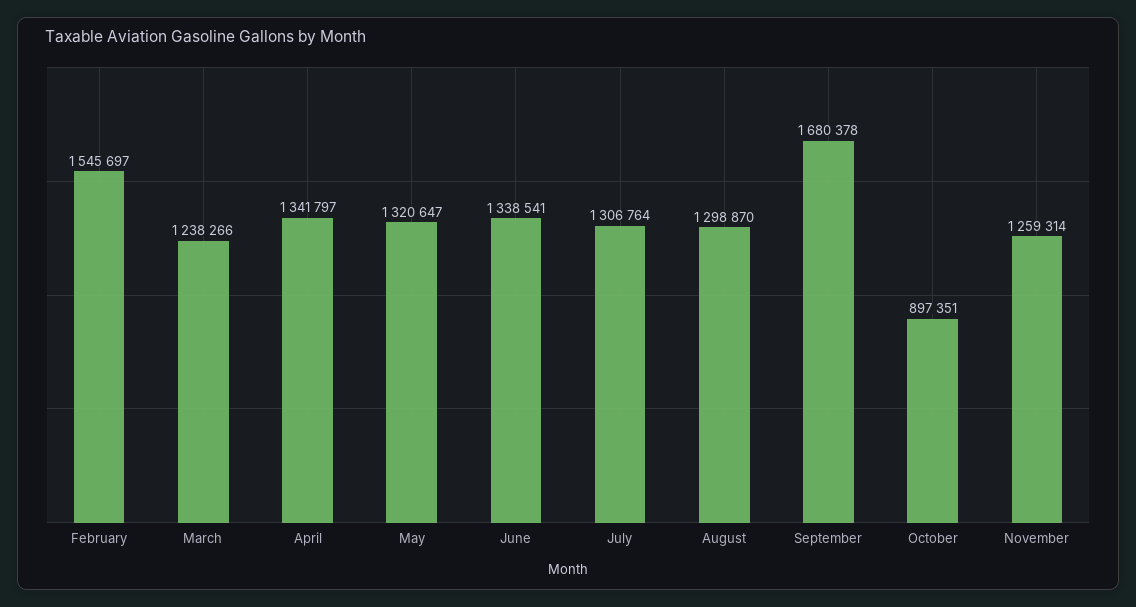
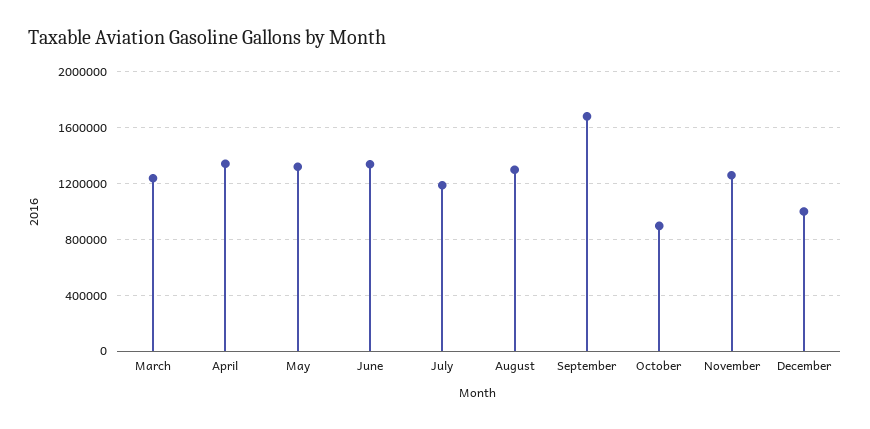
February: 1545697 -> none
July: 1306764 -> 1200000
December: none -> 1000000

